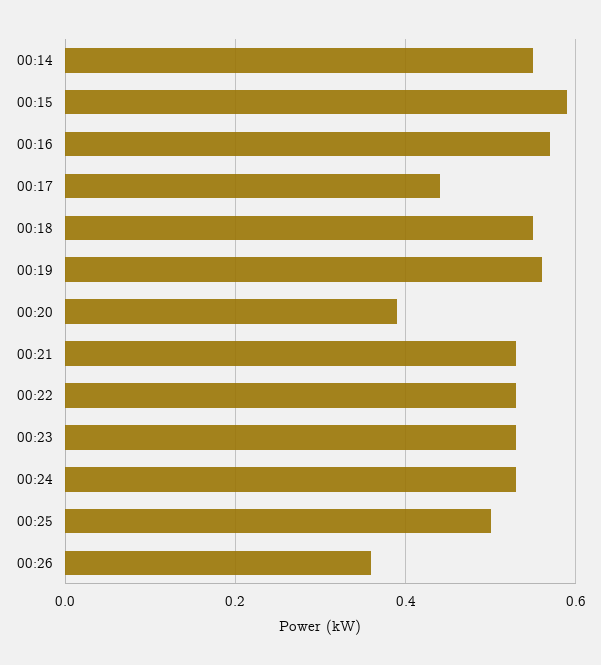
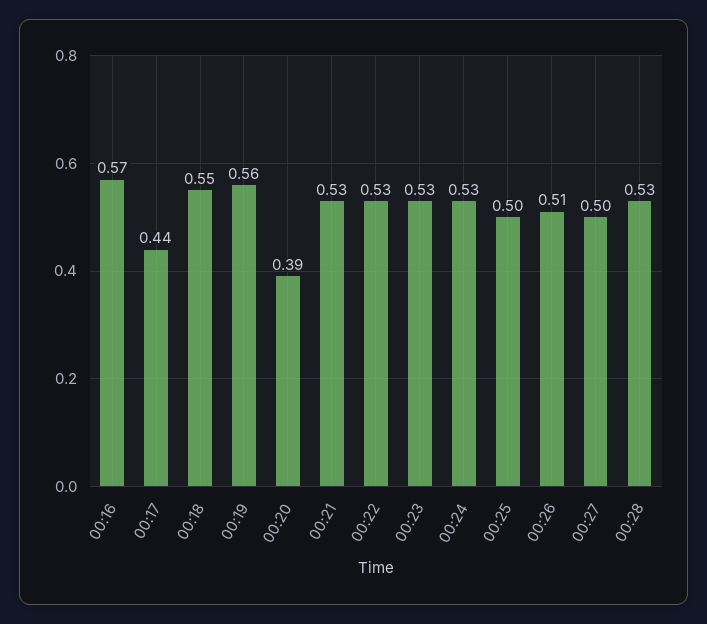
00:14: 0.55 -> none
00:15: 0.6 -> none
00:26: 0.35 -> 0.51
00:27: none -> 0.5
00:28: none -> 0.53

